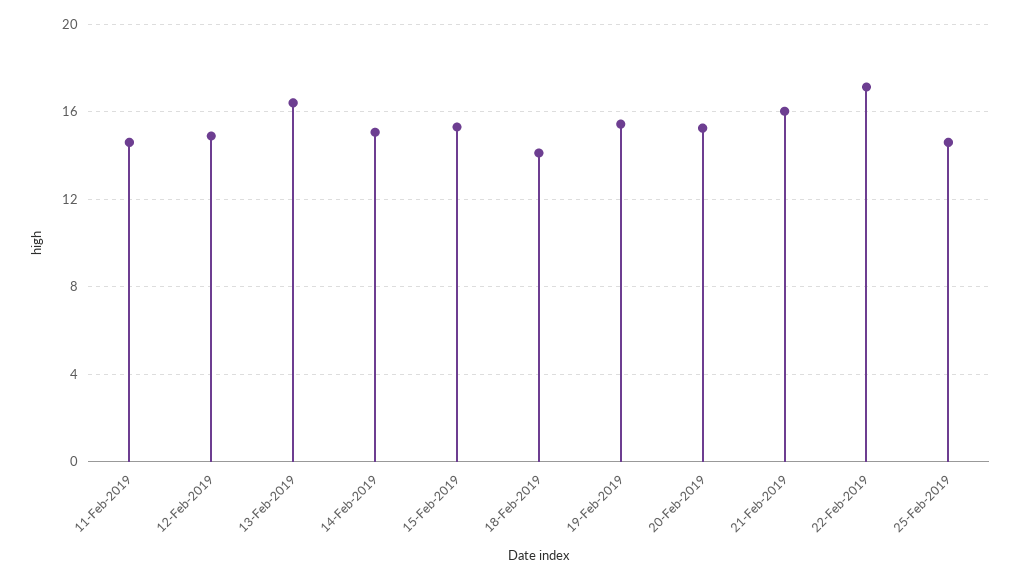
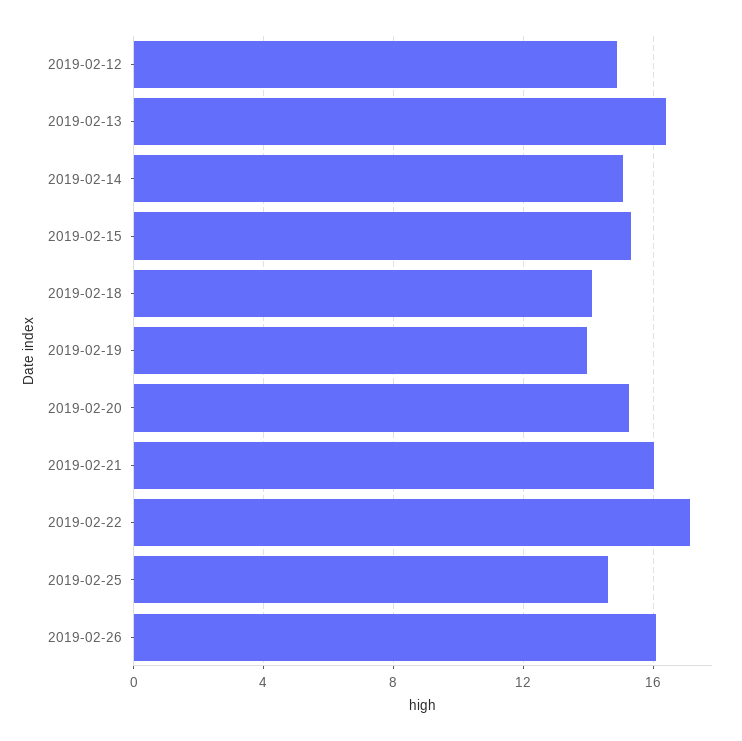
11-Feb-2019: 14.5 -> none
19-Feb-2019: 15.5 -> 14
2019-02-26: none -> 16

